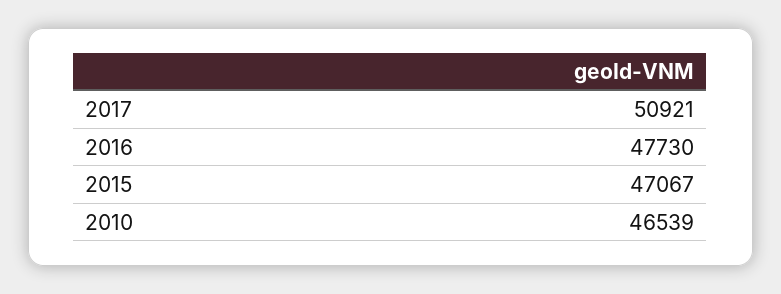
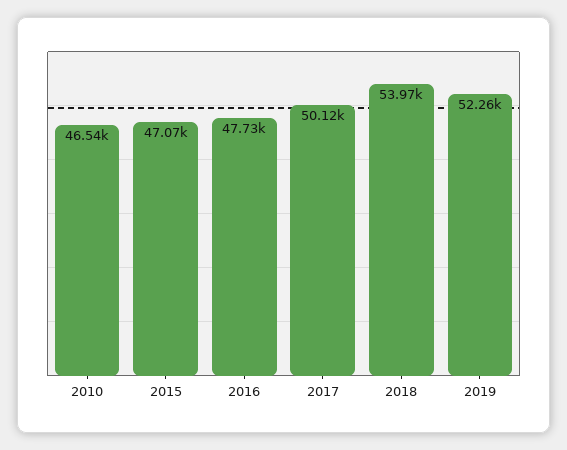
2017: 50921 -> 50120
2018: none -> 53970
2019: none -> 52260

